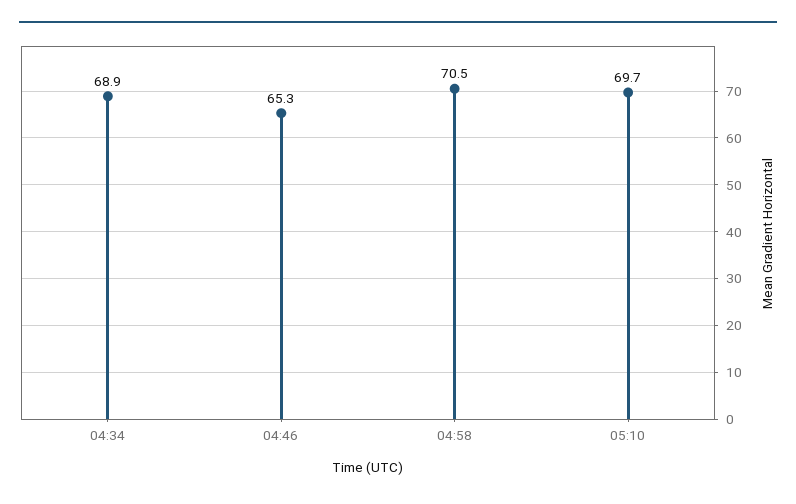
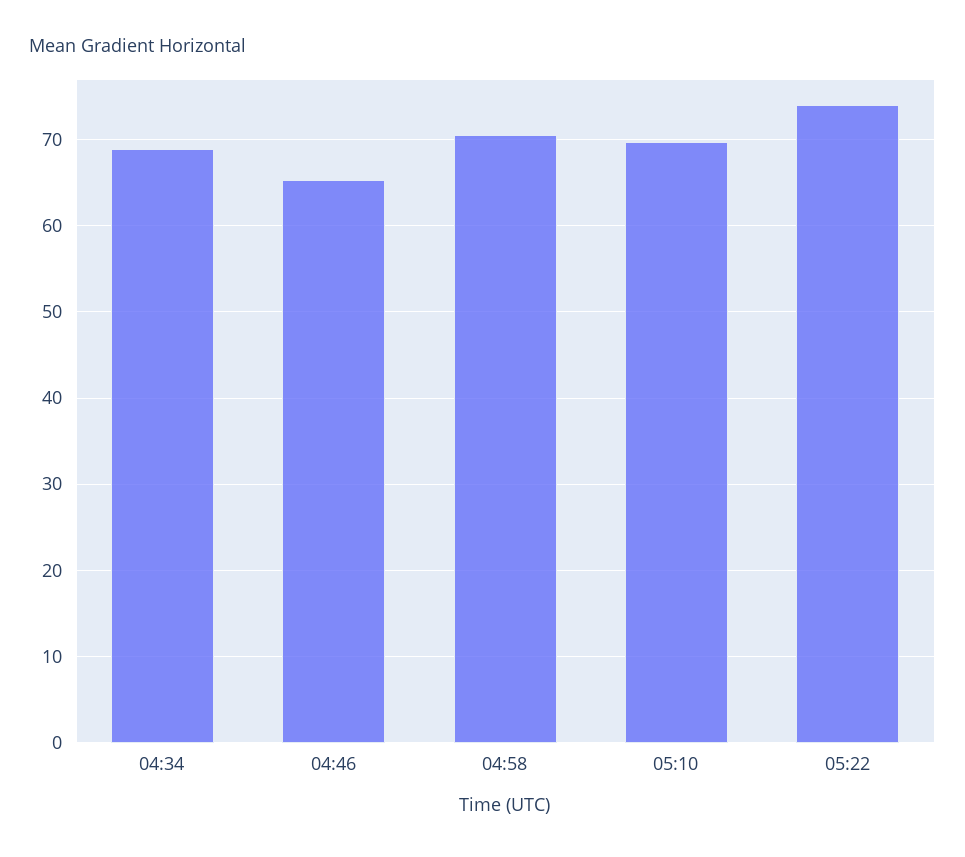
05:22: none -> 74

